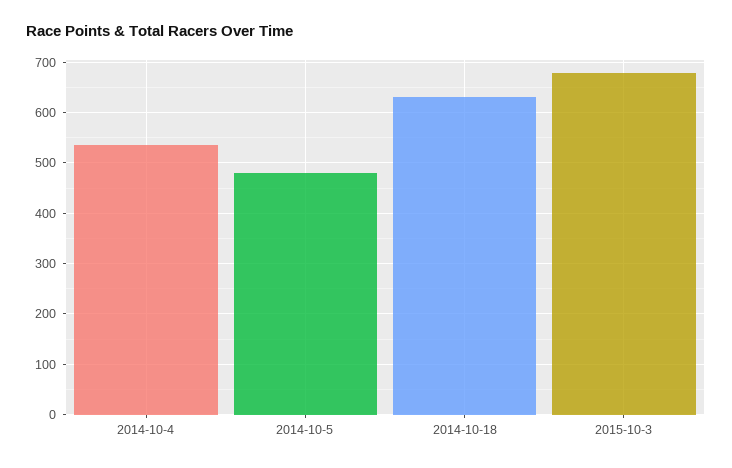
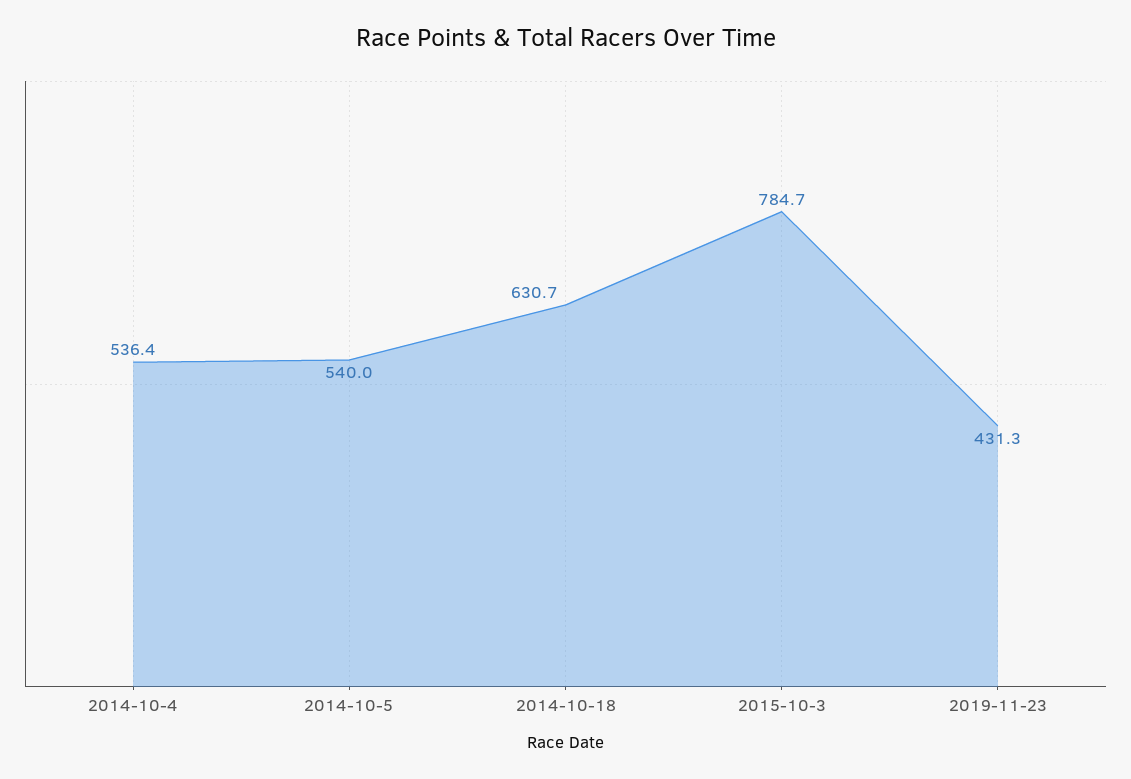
2014-10-5: 480 -> 540
2015-10-3: 680 -> 784.7
2019-11-23: none -> 431.3

